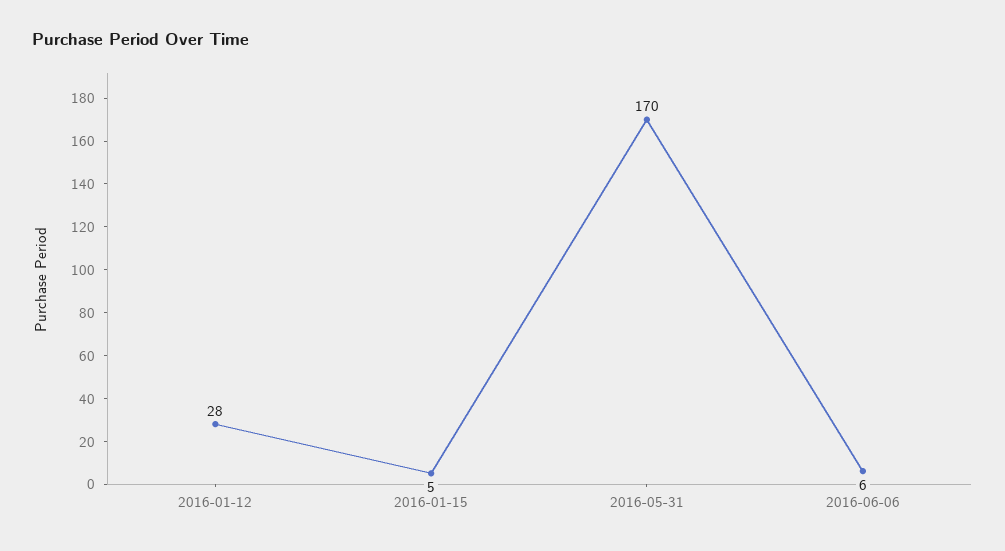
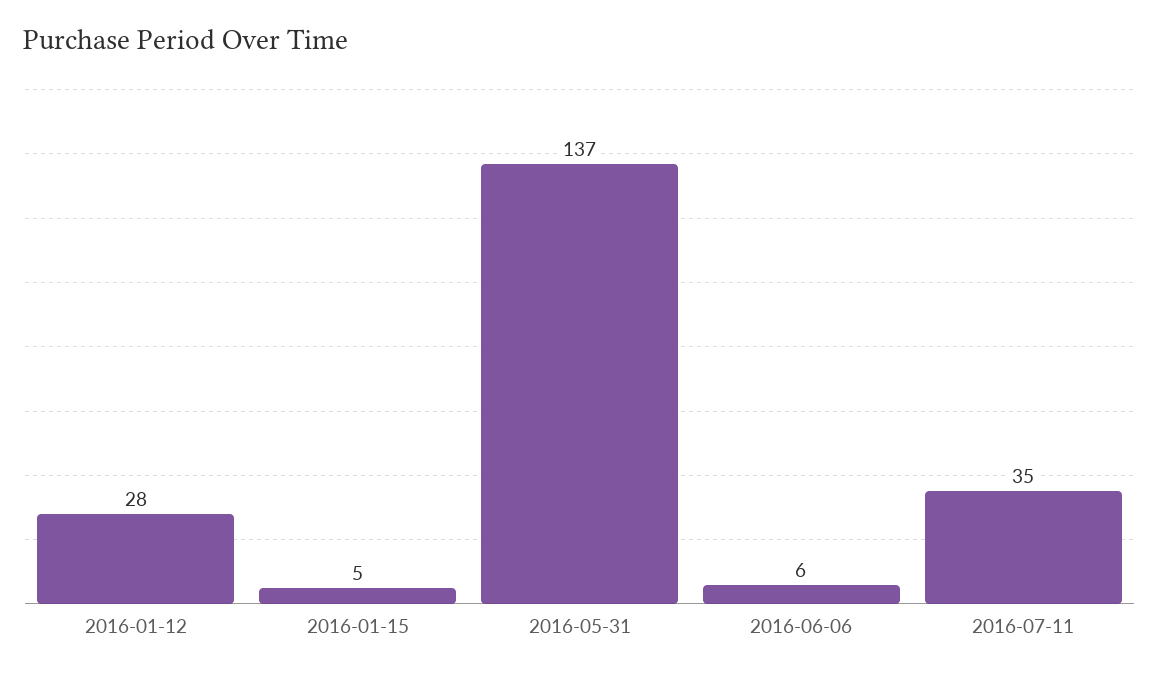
2016-05-31: 170 -> 137
2016-07-11: none -> 35

